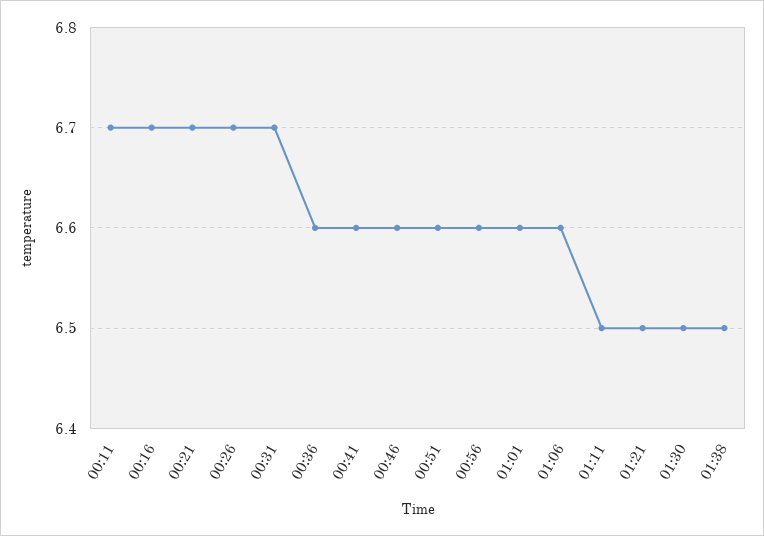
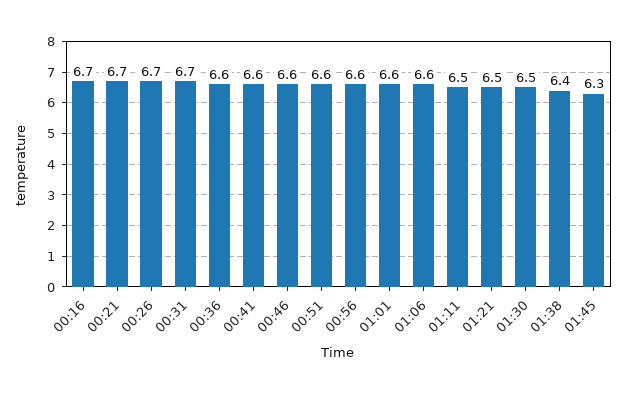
00:11: 6.7 -> none
01:38: 6.5 -> 6.4
01:45: none -> 6.3

